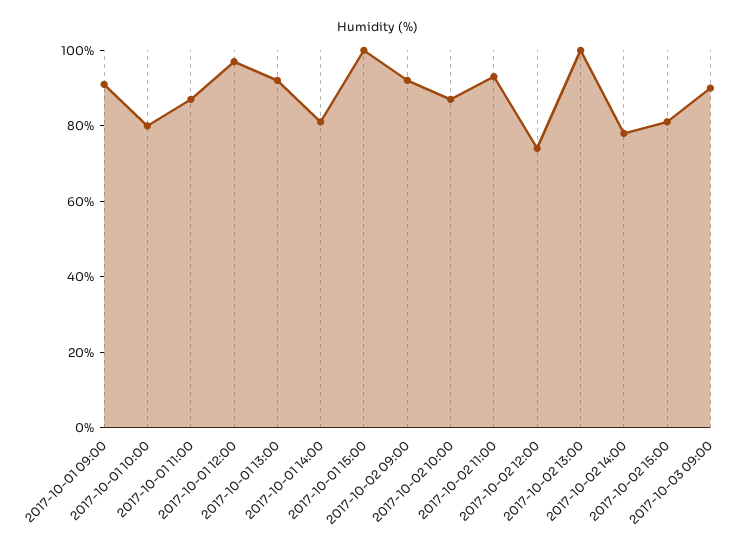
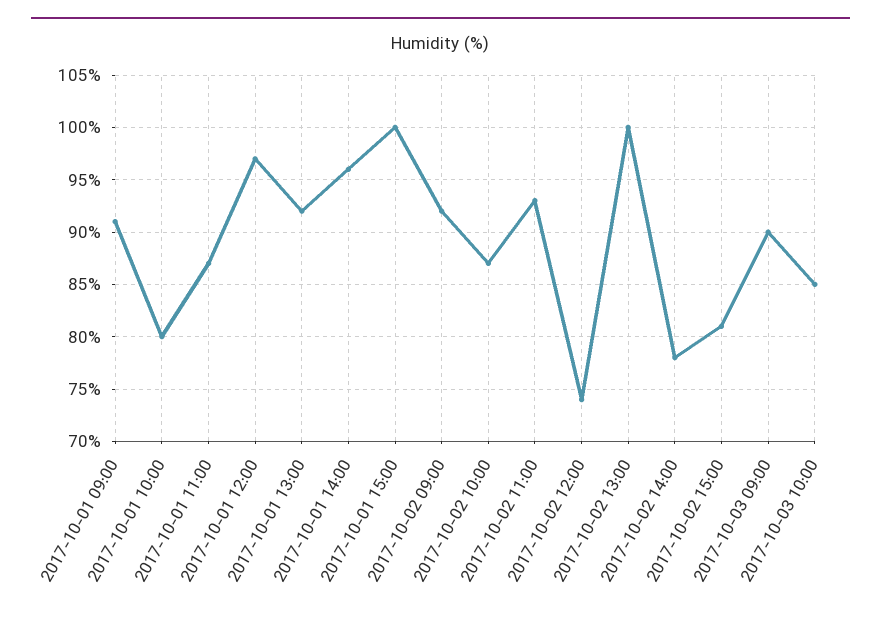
2017-10-01 14:00: 80 -> 96
2017-10-03 10:00: none -> 85

